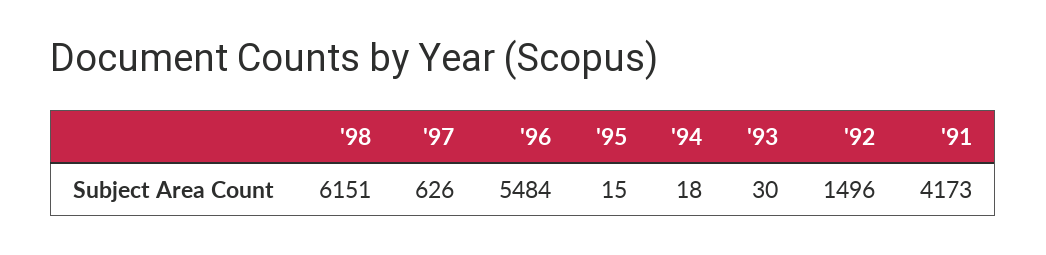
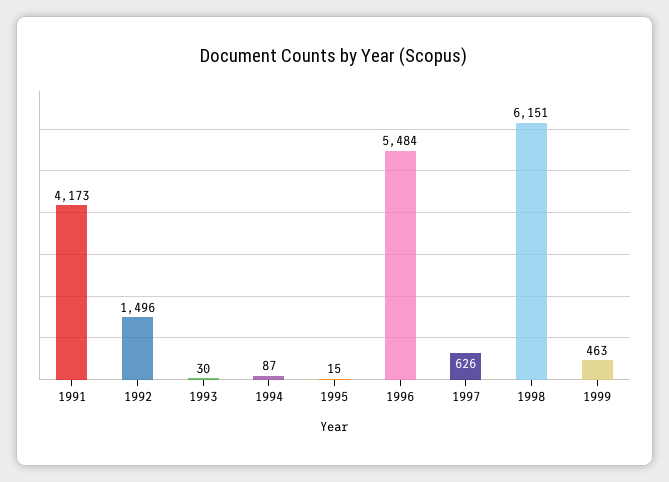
'94: 18 -> 87
1999: none -> 463

